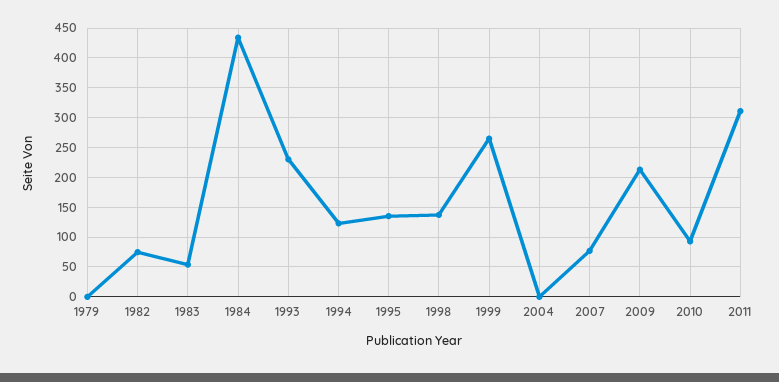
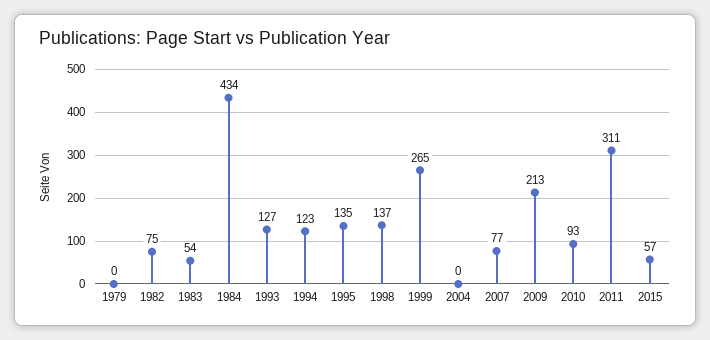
1993: 225 -> 127
2015: none -> 57

